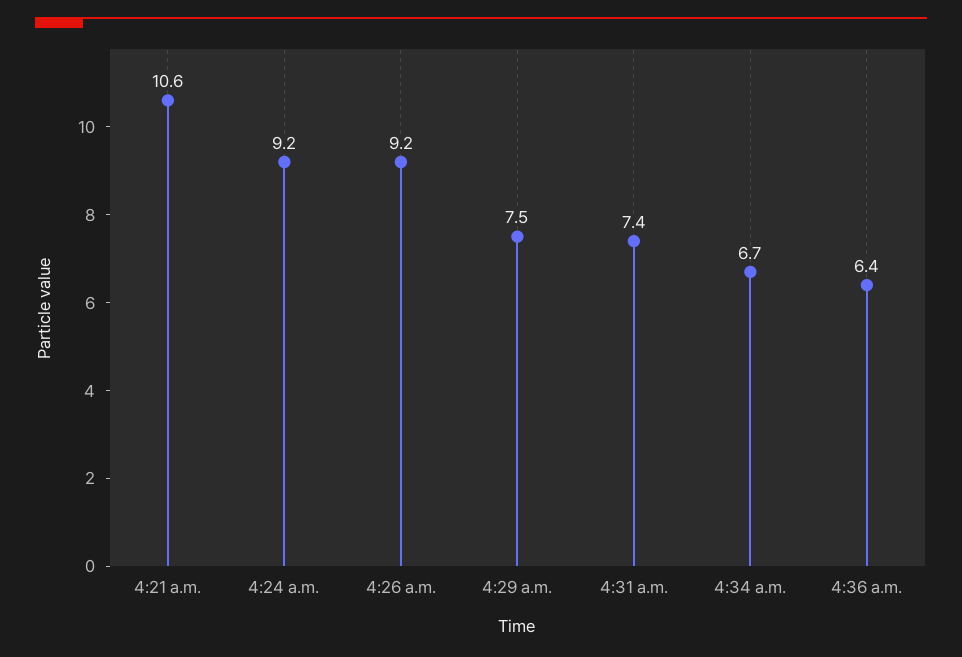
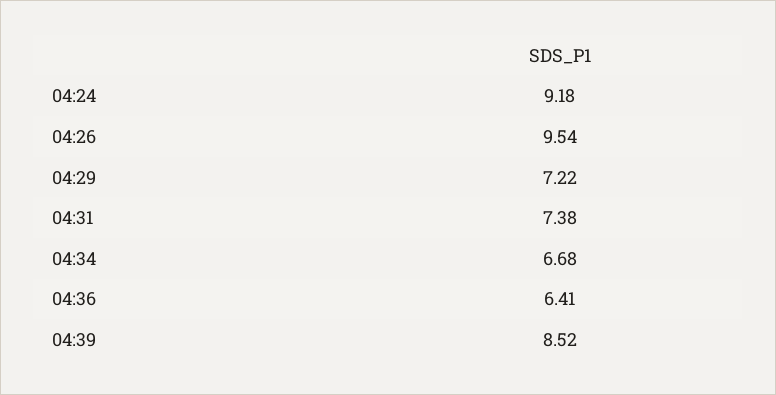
4:21 a.m.: 10.6 -> none
4:26 a.m.: 9.2 -> 9.54
4:29 a.m.: 7.5 -> 7.22
04:39: none -> 8.52

